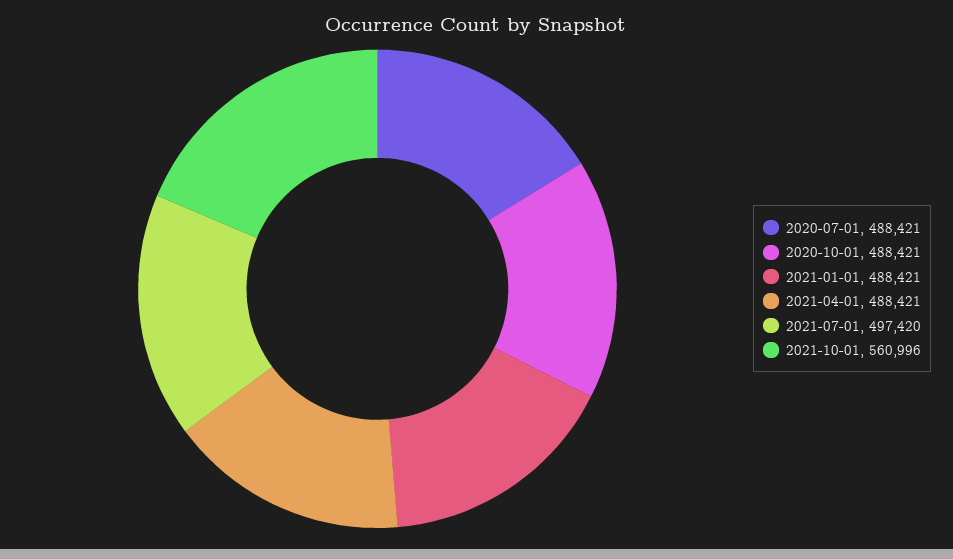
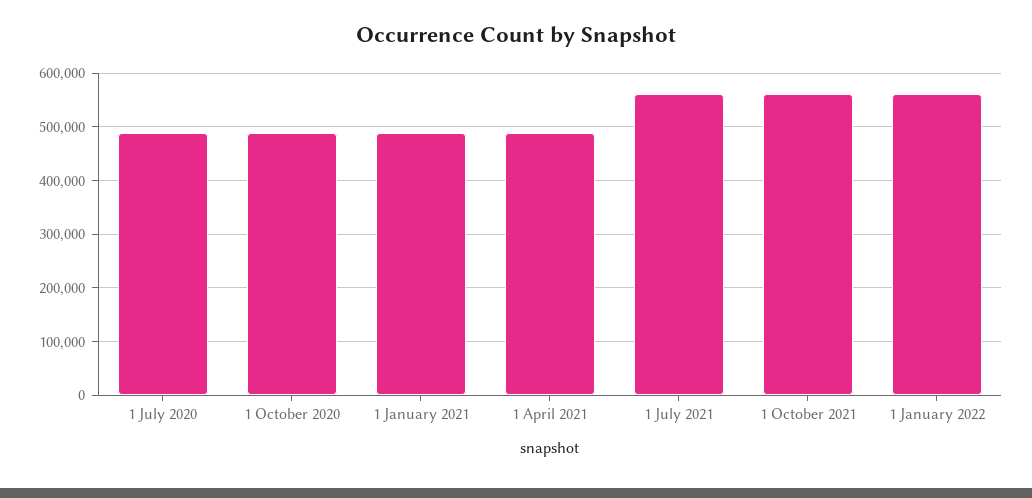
2021-07-01: 497420 -> 560000
1 January 2022: none -> 560000

